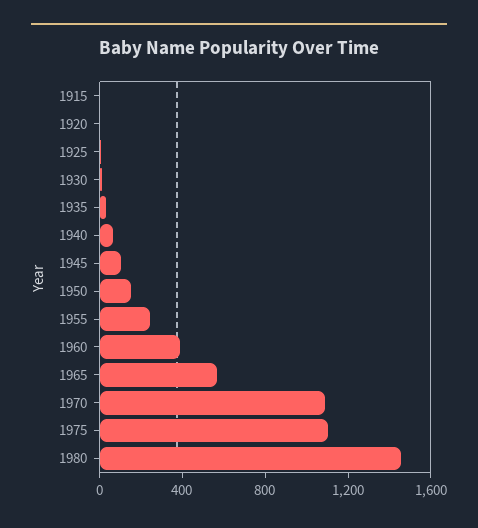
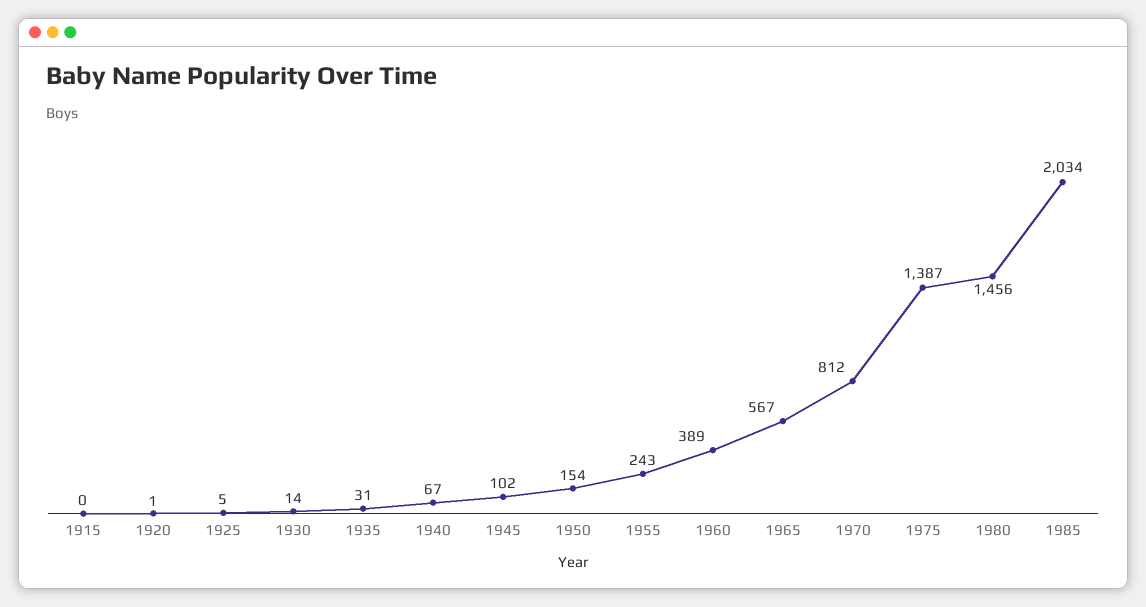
1970: 1100 -> 812
1975: 1100 -> 1387
1985: none -> 2034

